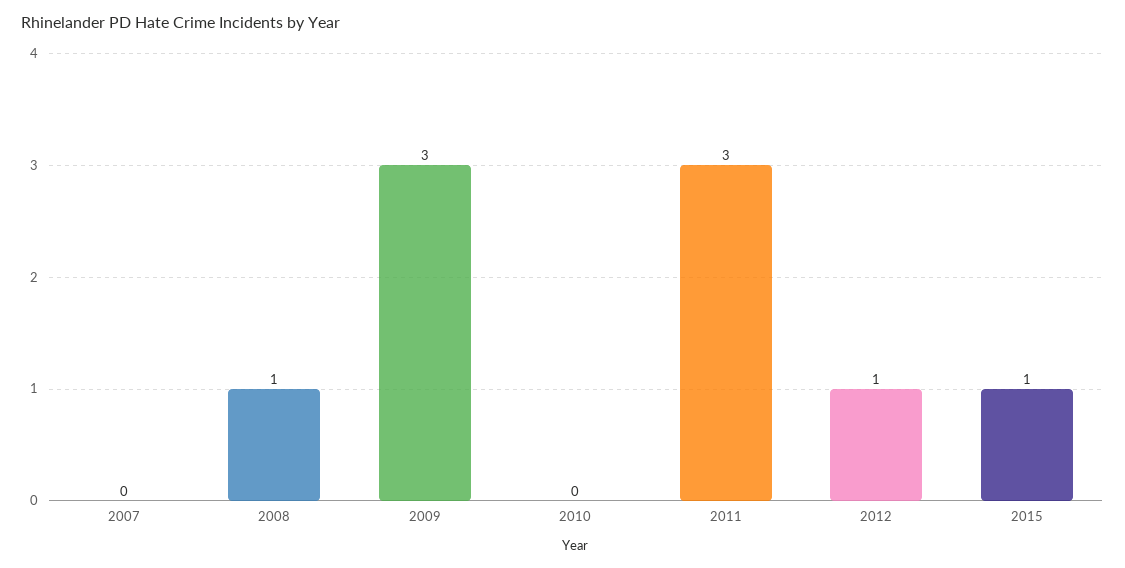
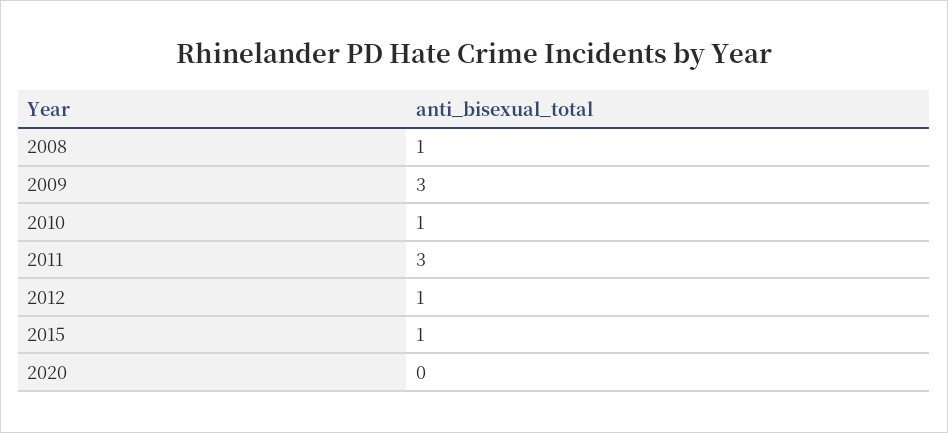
2007: 0 -> none
2010: 0 -> 1
2020: none -> 0

